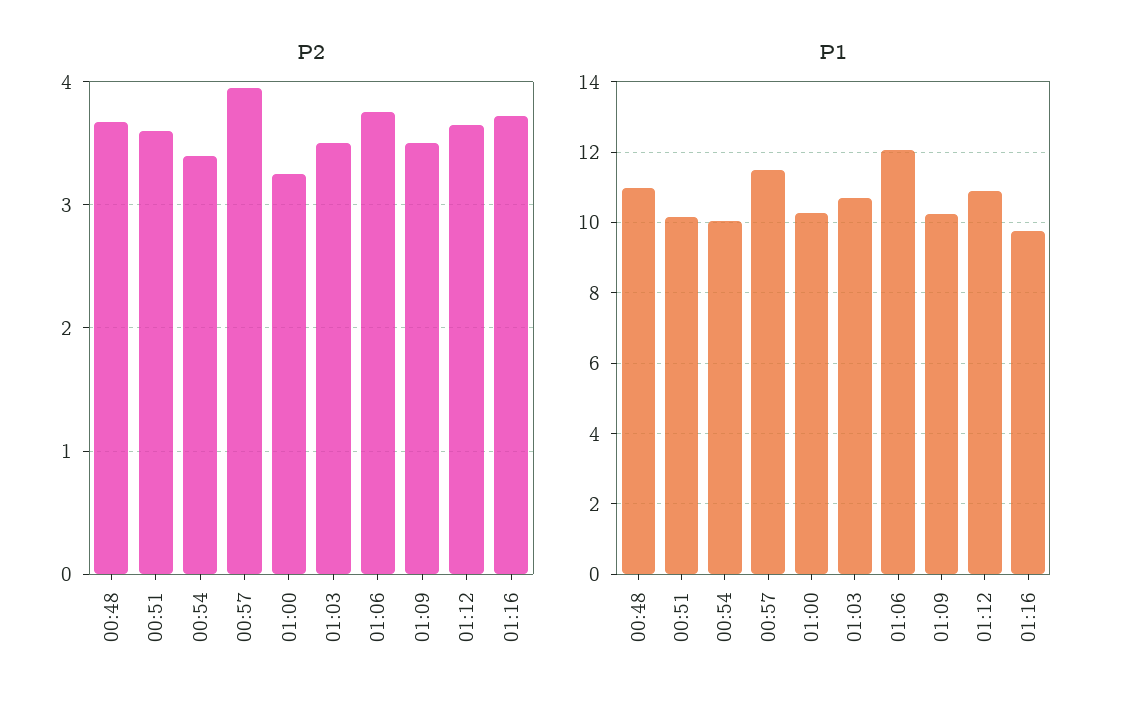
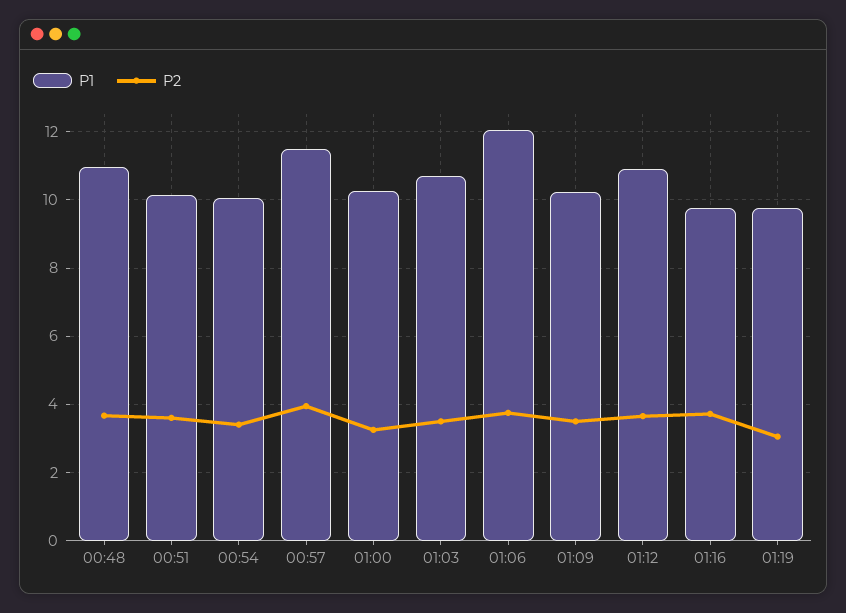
P1, 01:19: none -> 9.8
P2, 01:19: none -> 3

